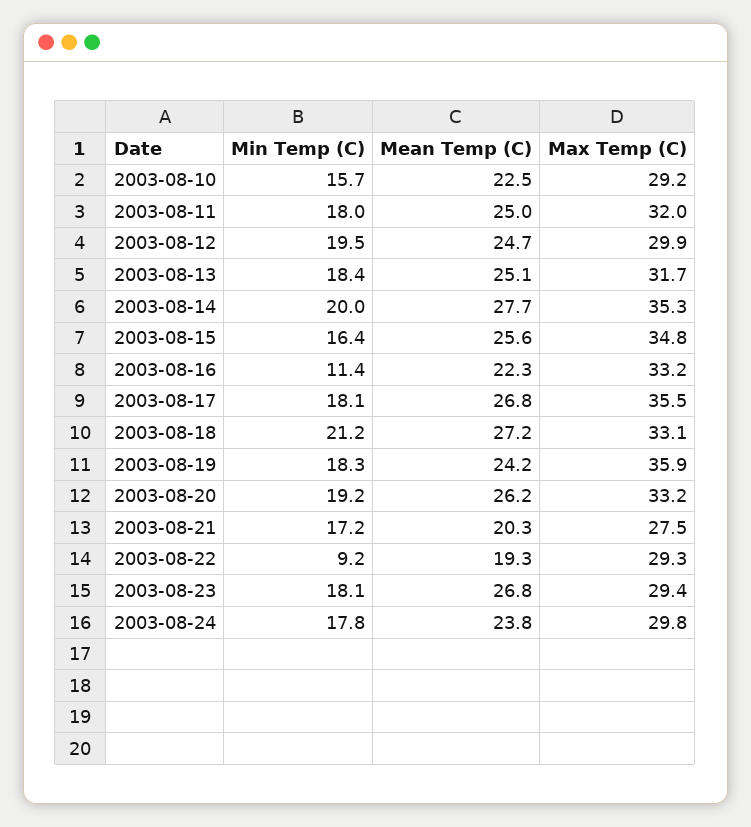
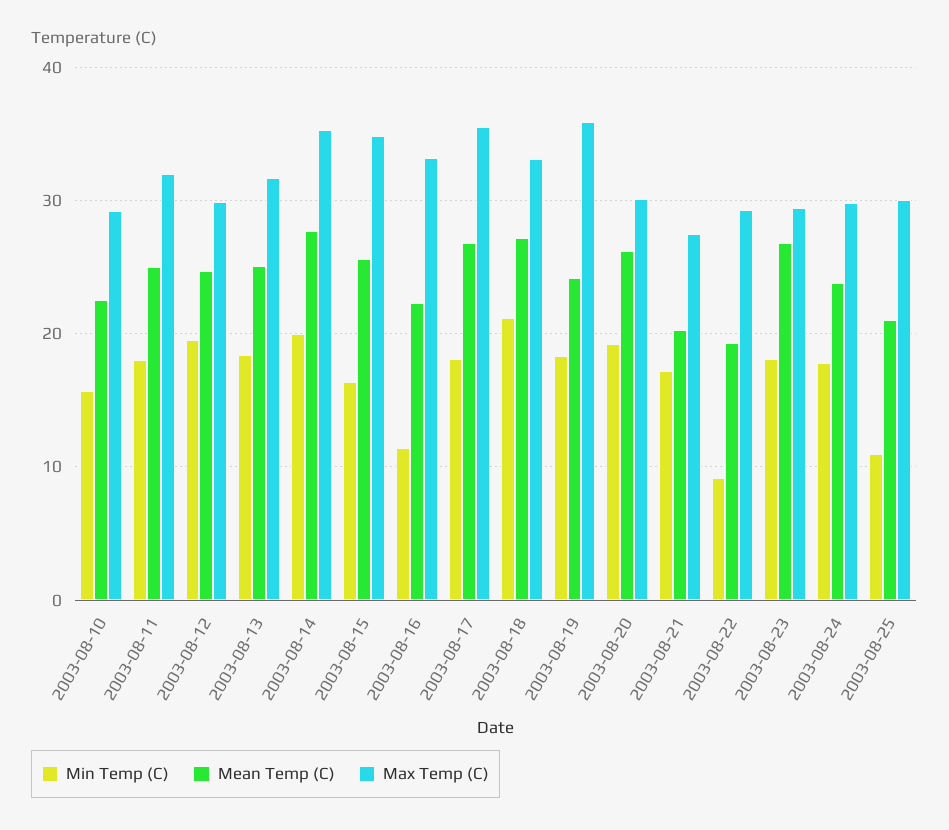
Max Temp (C), 2003-08-20: 33.2 -> 30
Min Temp (C), 2003-08-25: none -> 11
Mean Temp (C), 2003-08-25: none -> 21
Max Temp (C), 2003-08-25: none -> 30

